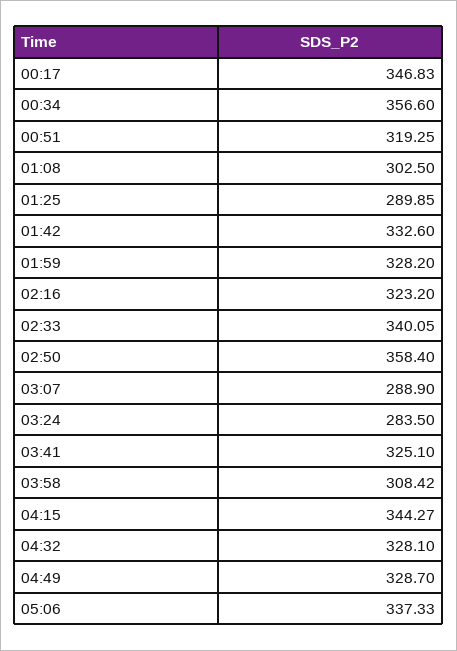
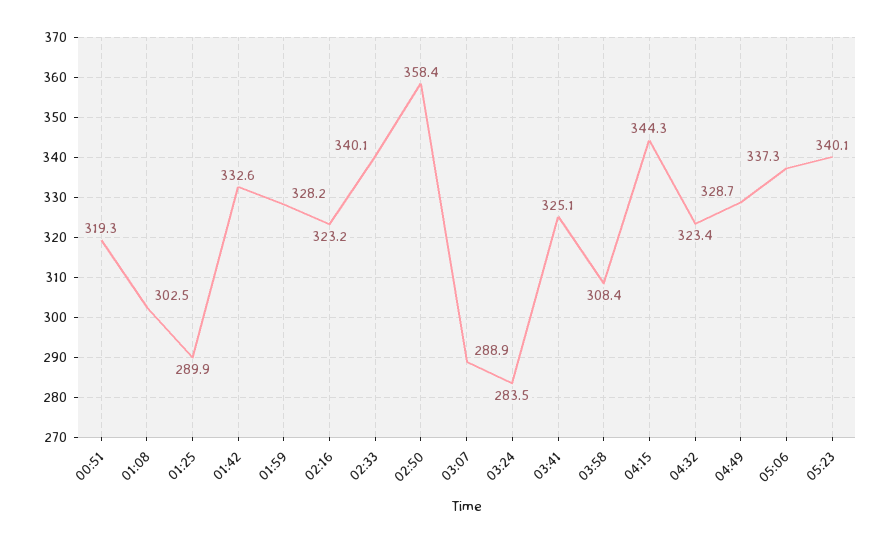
00:17: 346.83 -> none
00:34: 356.6 -> none
04:32: 328.1 -> 323.4
05:23: none -> 340.1

